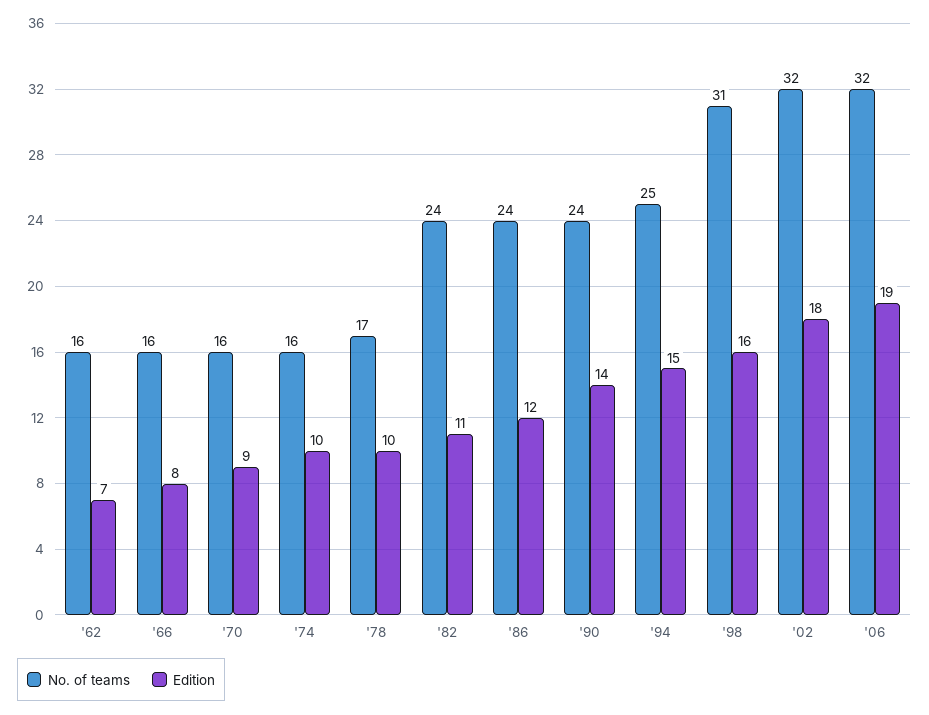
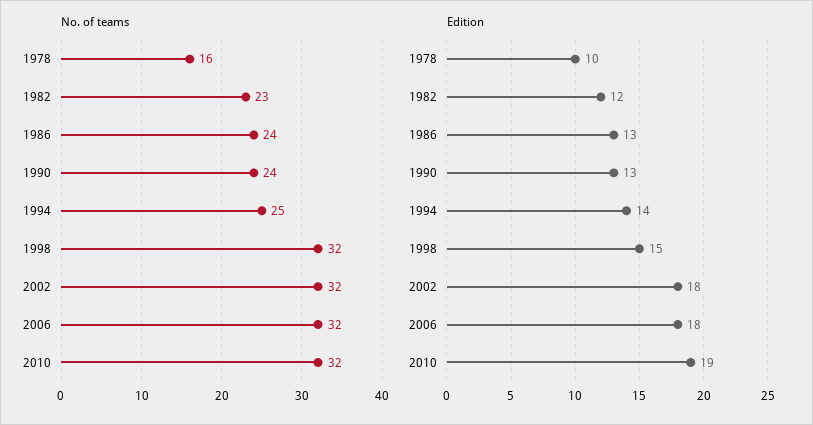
No. of teams, '62: 16 -> none
Edition, '62: 7 -> none
No. of teams, '66: 16 -> none
Edition, '66: 8 -> none
No. of teams, '70: 16 -> none
Edition, '70: 9 -> none
No. of teams, '74: 16 -> none
Edition, '74: 10 -> none
No. of teams, '78: 17 -> 16
No. of teams, '82: 24 -> 23
Edition, '82: 11 -> 12
Edition, '86: 12 -> 13
Edition, '90: 14 -> 13
Edition, '94: 15 -> 14
No. of teams, '98: 31 -> 32
Edition, '98: 16 -> 15
Edition, '06: 19 -> 18
No. of teams, 2010: none -> 32
Edition, 2010: none -> 19

